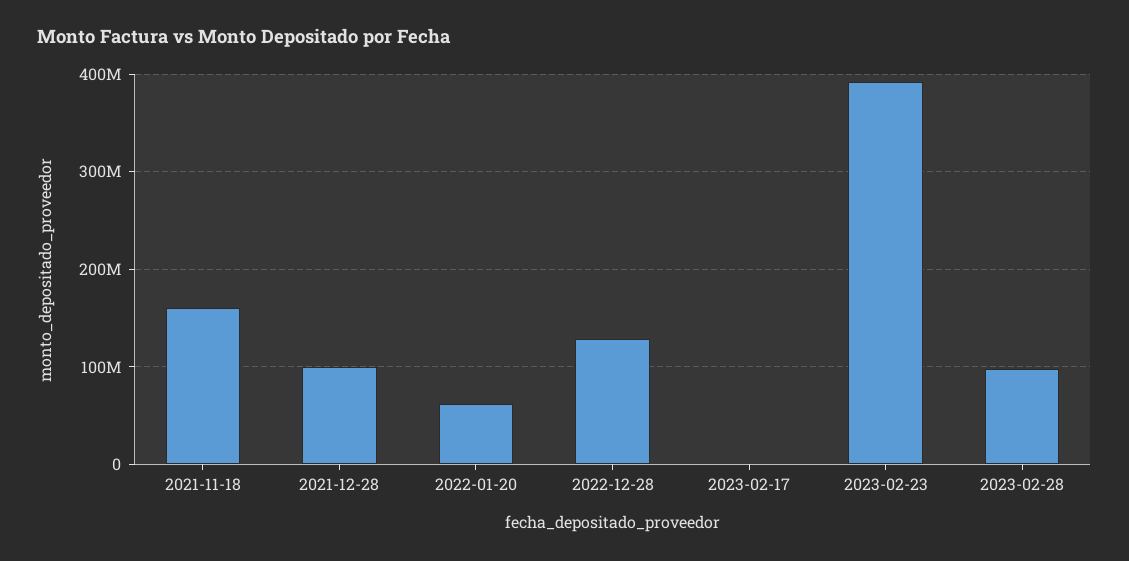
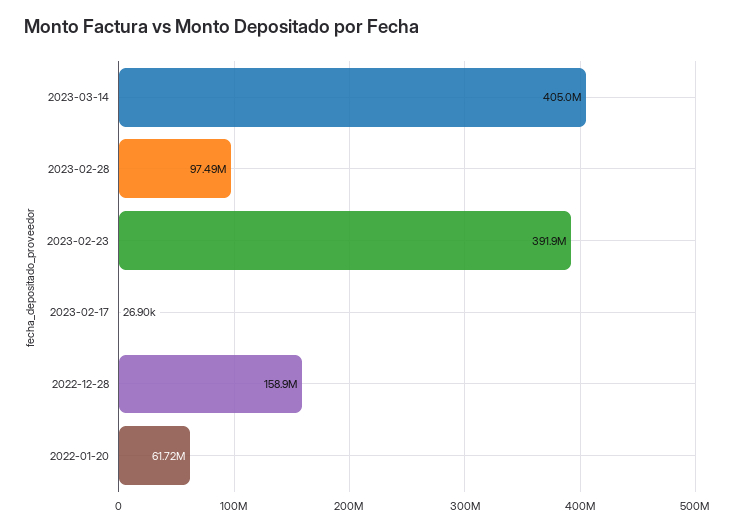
2021-11-18: 160000000 -> none
2021-12-28: 100000000 -> none
2022-12-28: 130000000 -> 158900000
2023-03-14: none -> 405000000

